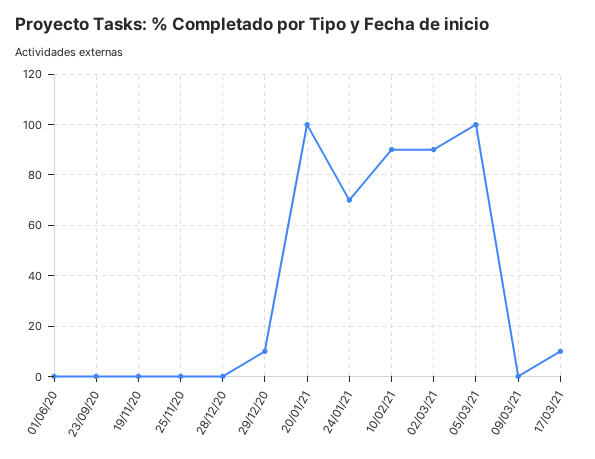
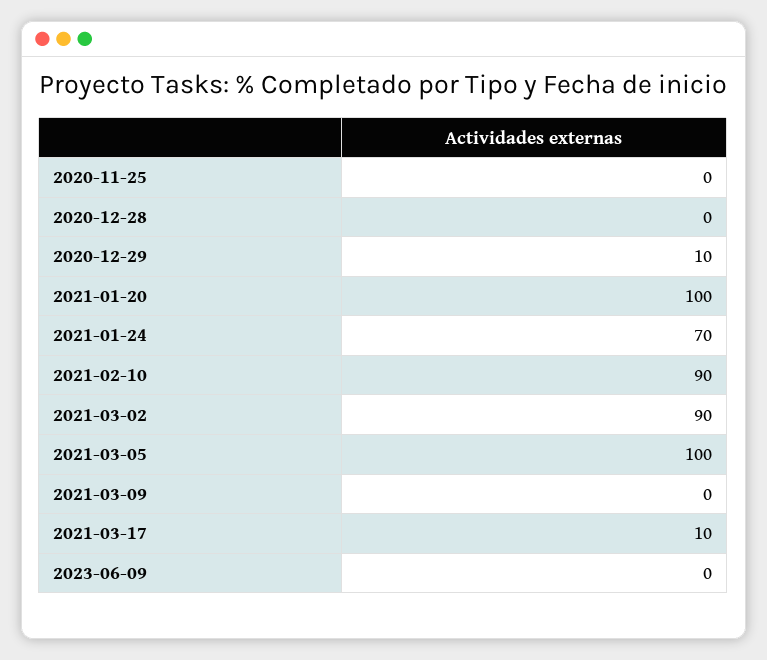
01/06/20: 0 -> none
23/09/20: 0 -> none
19/11/20: 0 -> none
2023-06-09: none -> 0

